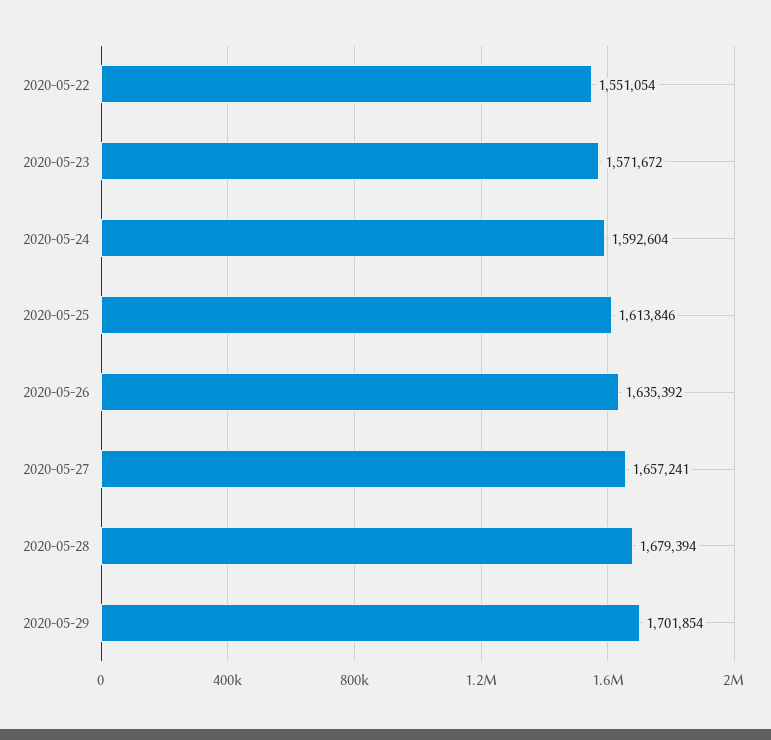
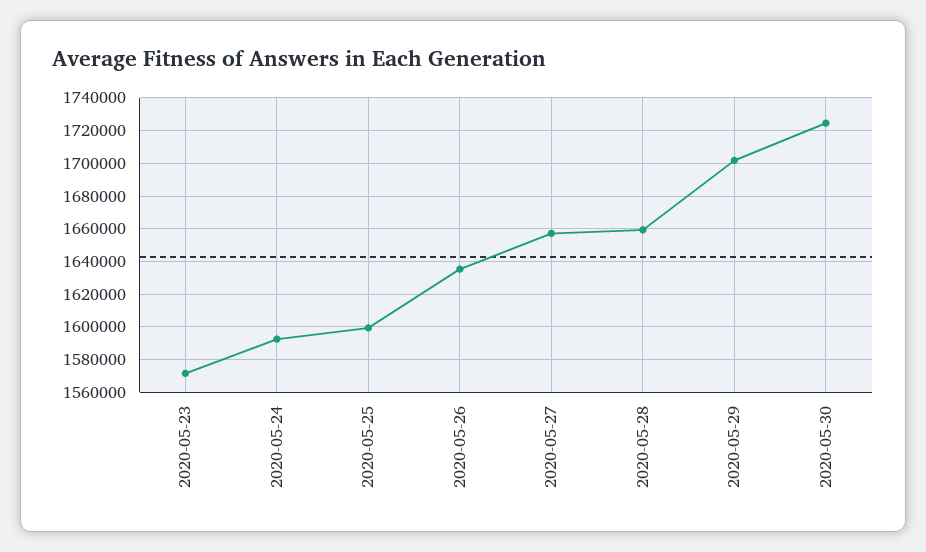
2020-05-22: 1551054 -> none
2020-05-25: 1613846 -> 1600000
2020-05-28: 1679394 -> 1660000
2020-05-30: none -> 1725000

